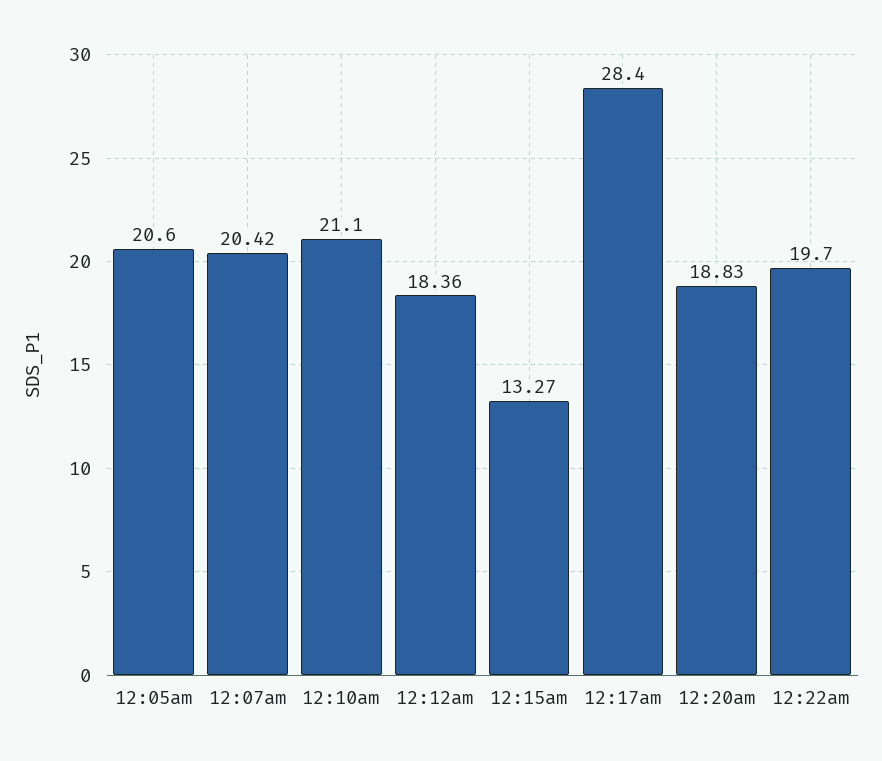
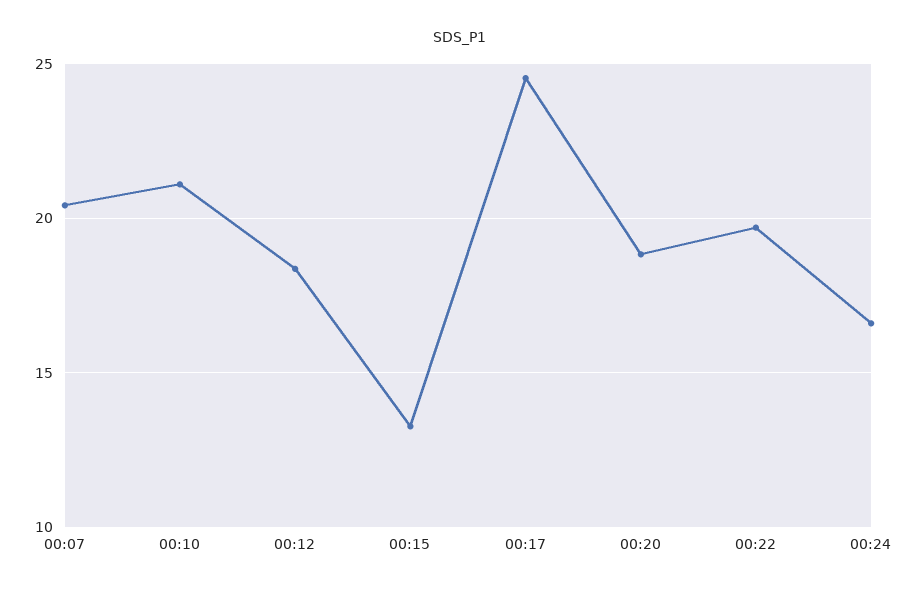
12:05am: 20.6 -> none
12:17am: 28.4 -> 24.5
00:24: none -> 16.5

